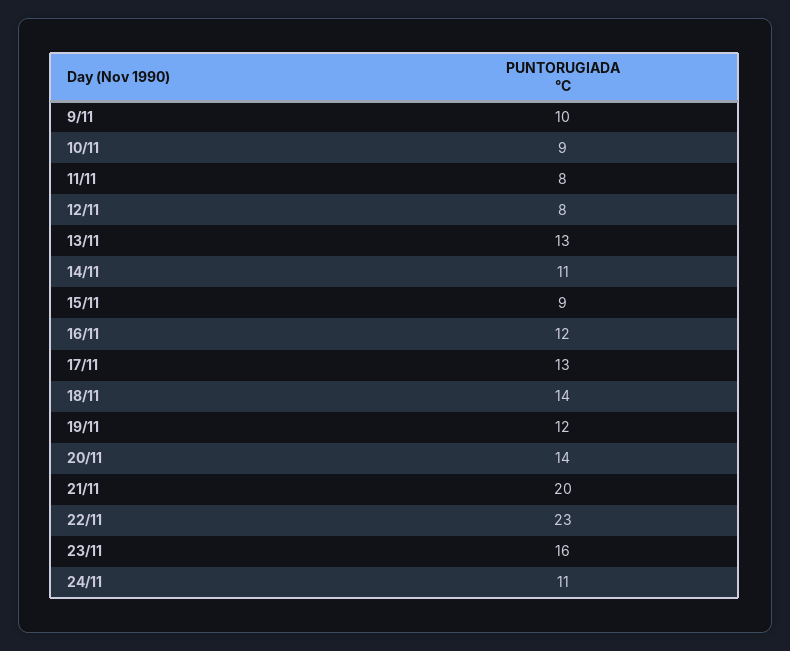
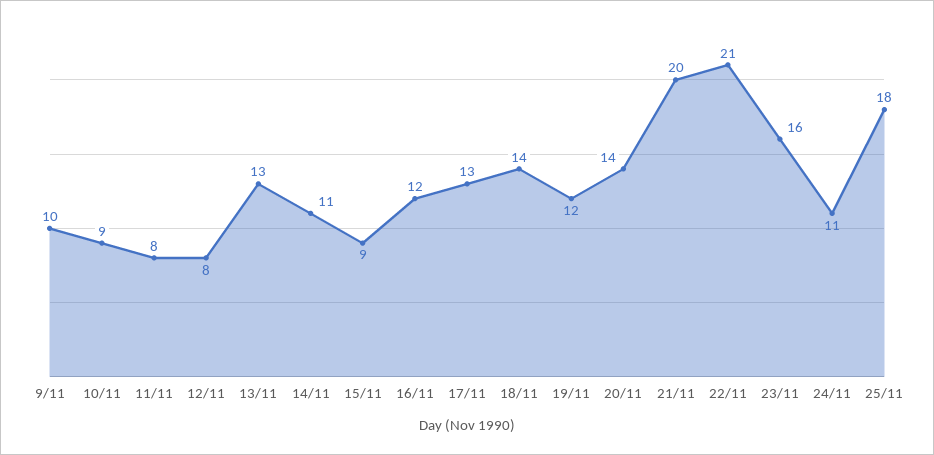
22/11: 23 -> 21
25/11: none -> 18

